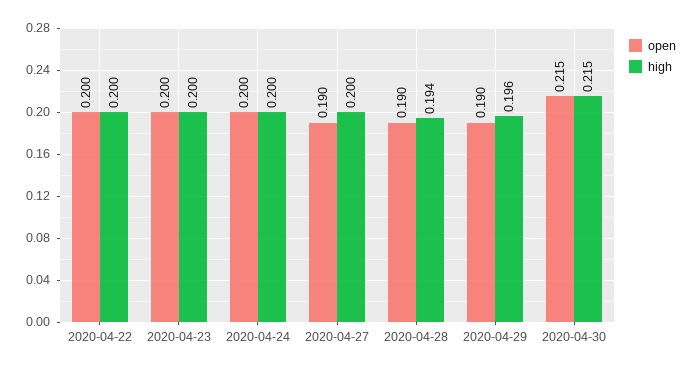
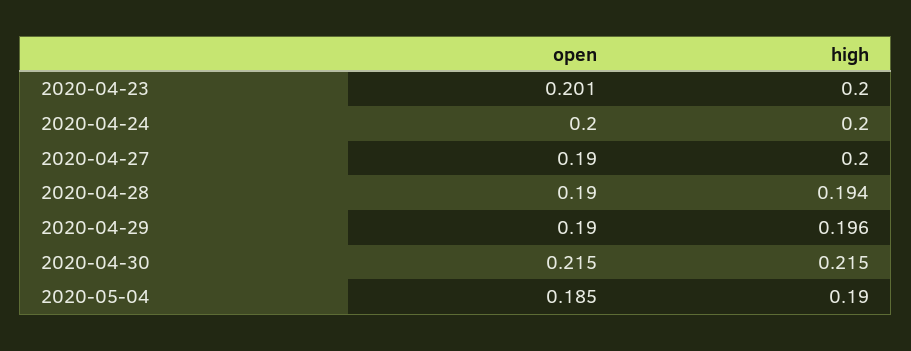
open, 2020-04-22: 0.2 -> none
high, 2020-04-22: 0.2 -> none
open, 2020-04-23: 0.2 -> 0.201
open, 2020-05-04: none -> 0.185
high, 2020-05-04: none -> 0.19

